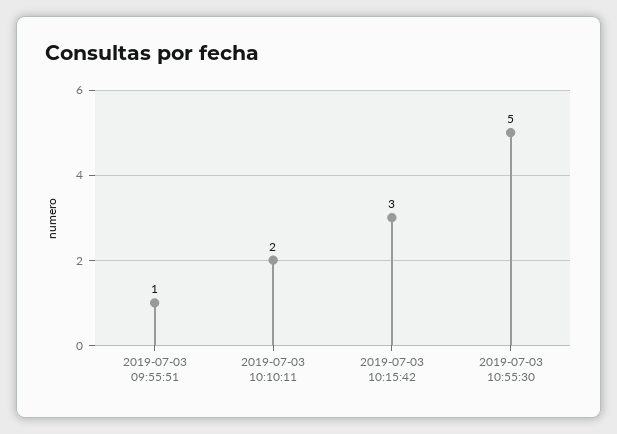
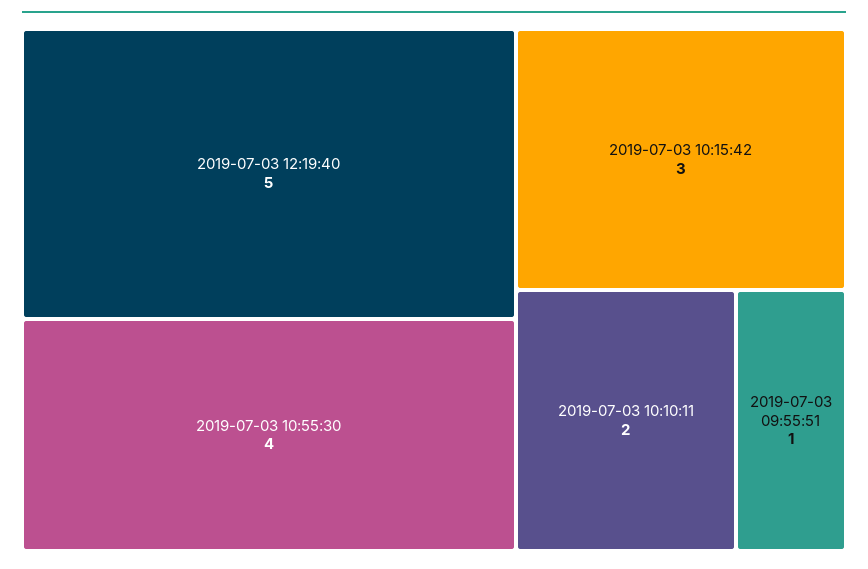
2019-07-03 10:55:30: 5 -> 4
2019-07-03 12:19:40: none -> 5

